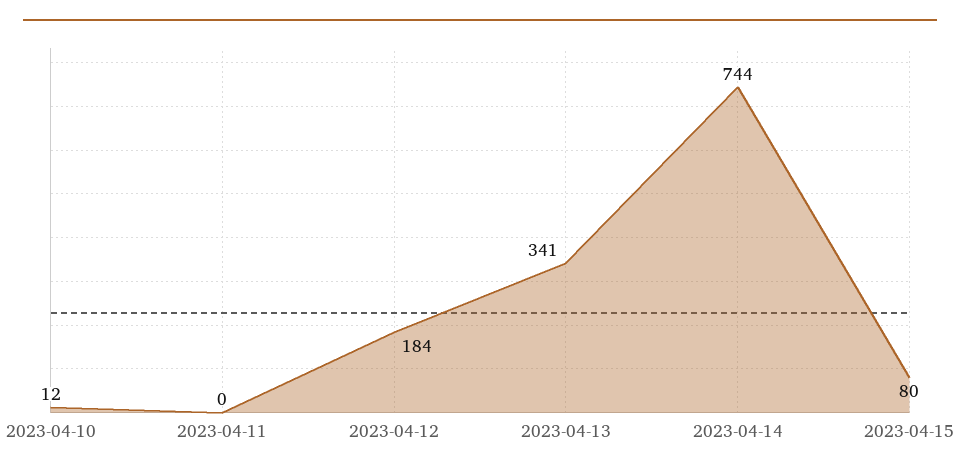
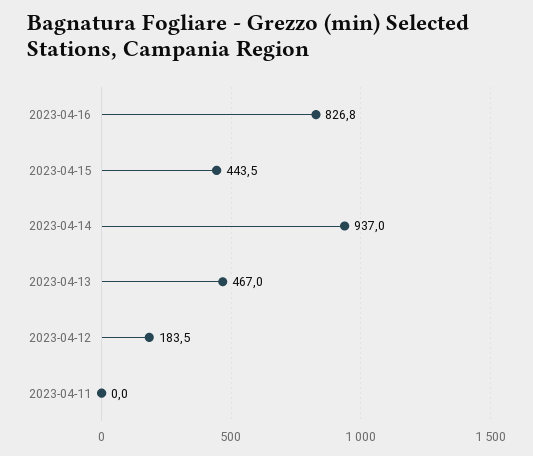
2023-04-10: 12 -> none
2023-04-13: 341 -> 467
2023-04-14: 744 -> 937
2023-04-15: 80 -> 443.5
2023-04-16: none -> 826.8

